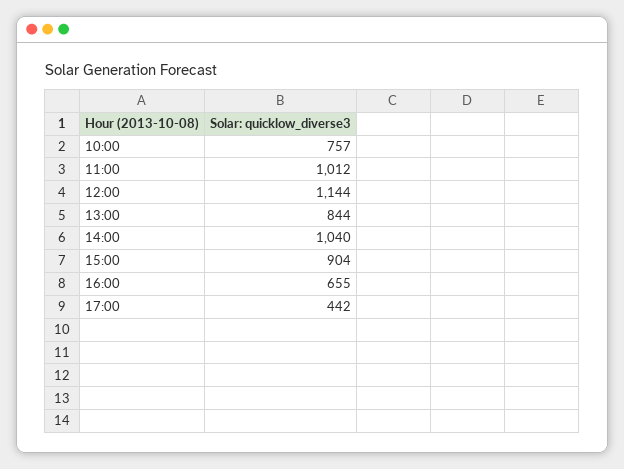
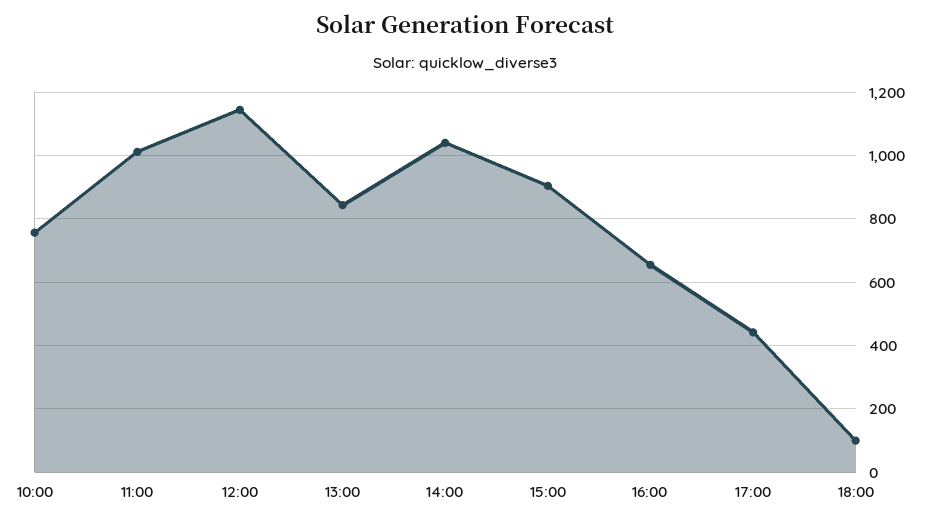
18:00: none -> 100

